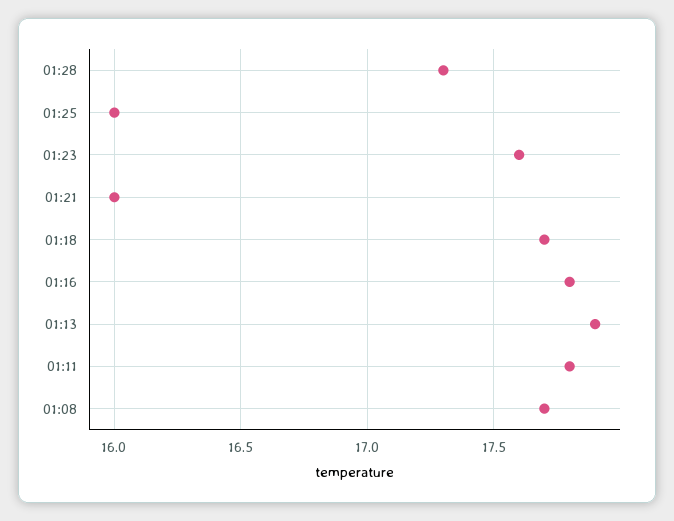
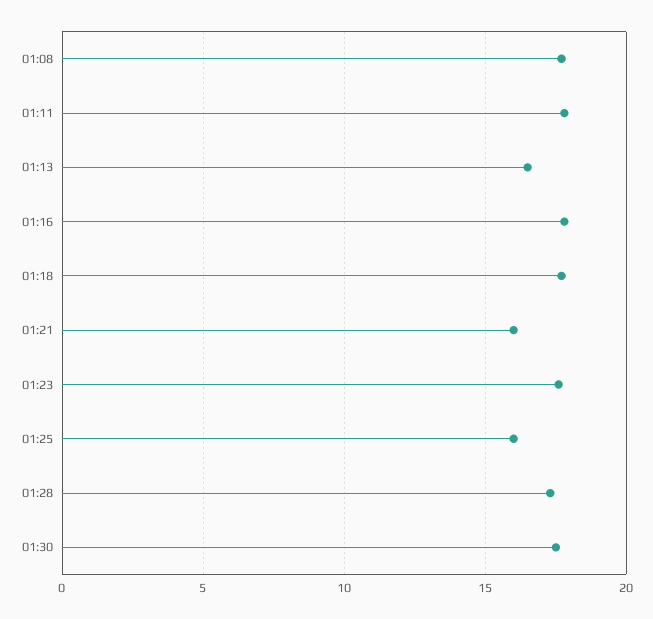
01:13: 17.9 -> 16.5
01:30: none -> 17.5

